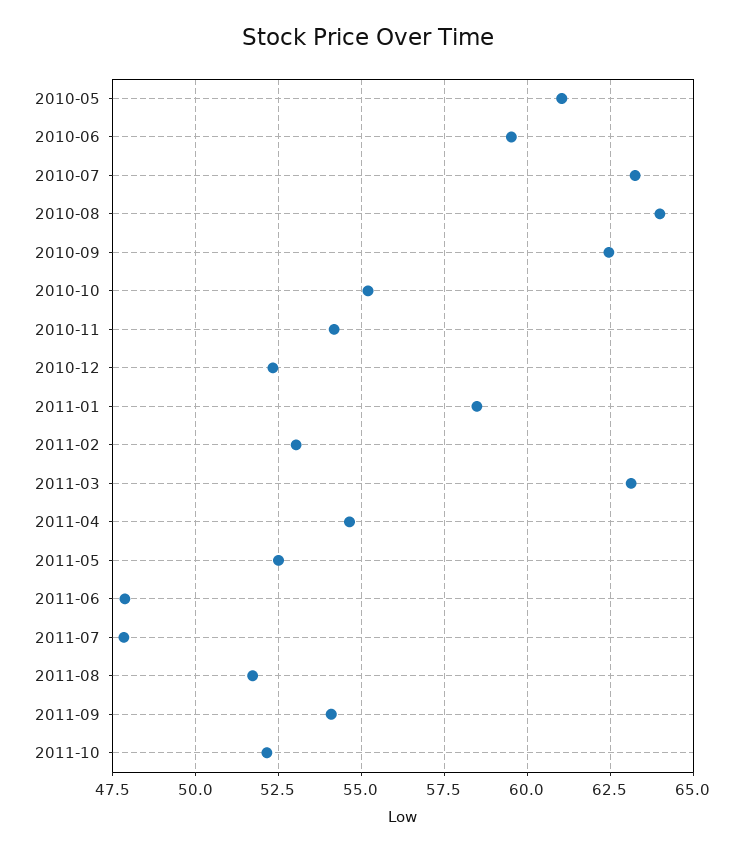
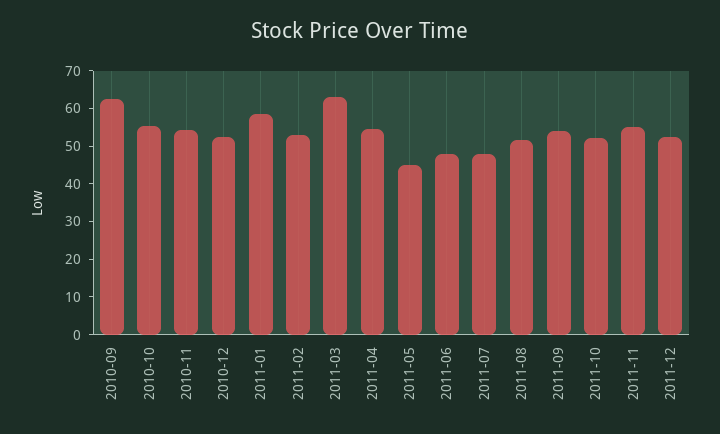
2010-05: 61 -> none
2010-06: 59.5 -> none
2010-07: 63.25 -> none
2010-08: 64 -> none
2011-05: 52.5 -> 45
2011-11: none -> 55
2011-12: none -> 52.5

